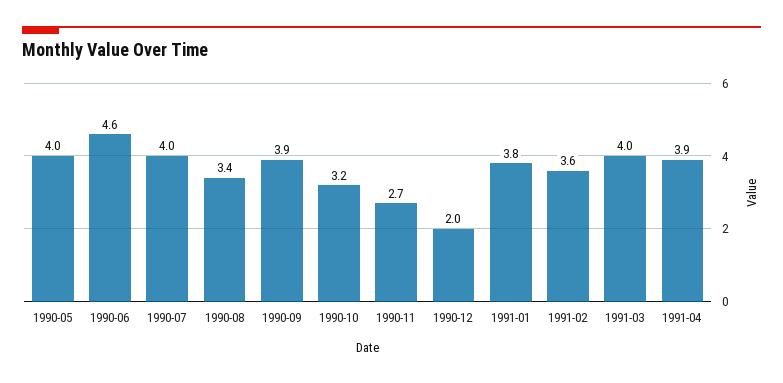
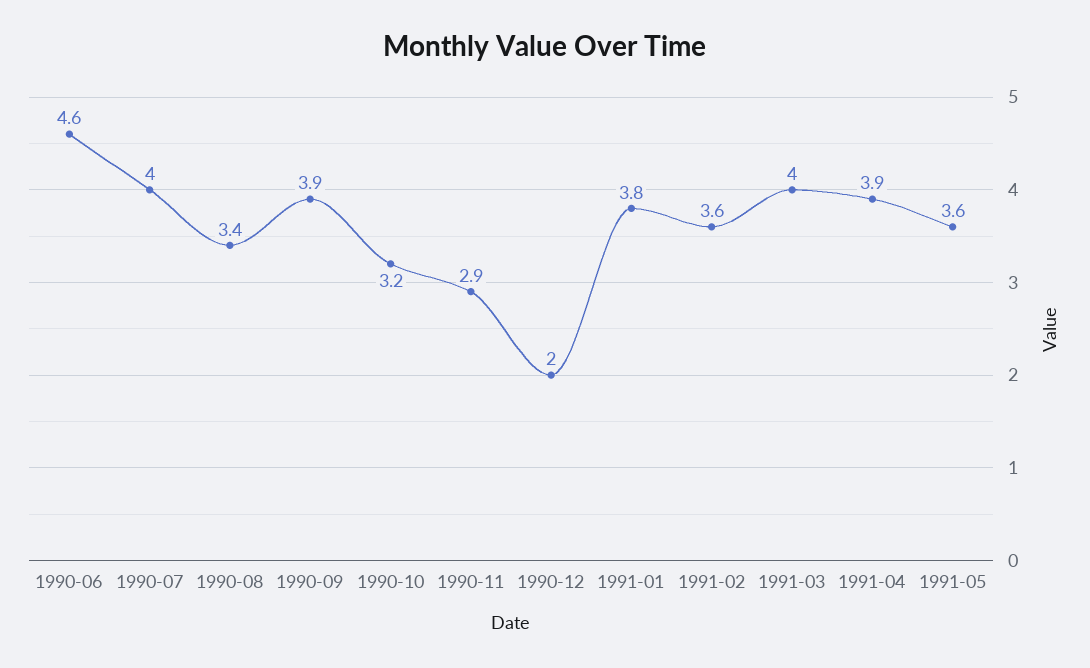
1990-05: 4 -> none
1990-11: 2.7 -> 2.9
1991-05: none -> 3.6

